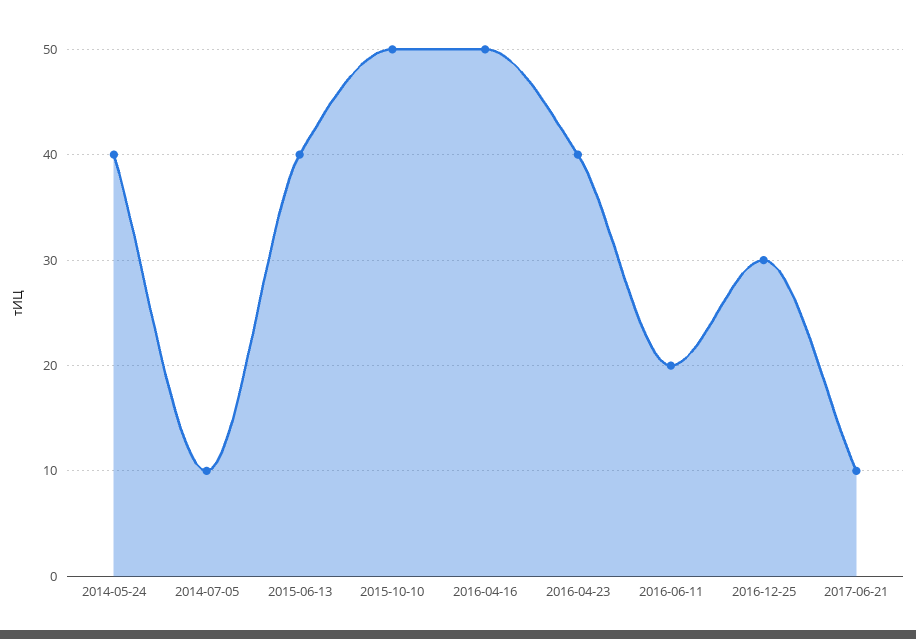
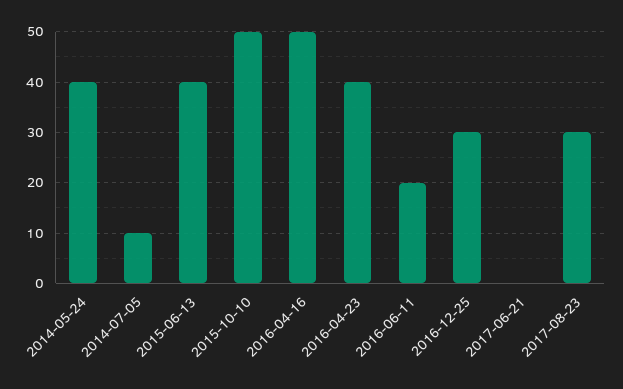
2017-06-21: 10 -> 0
2017-08-23: none -> 30

